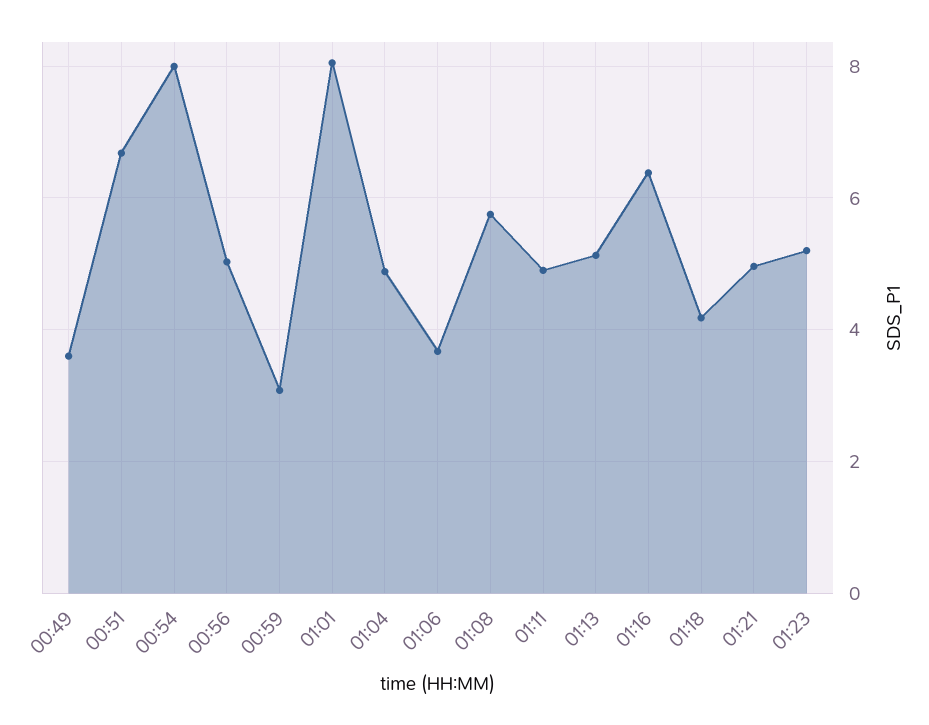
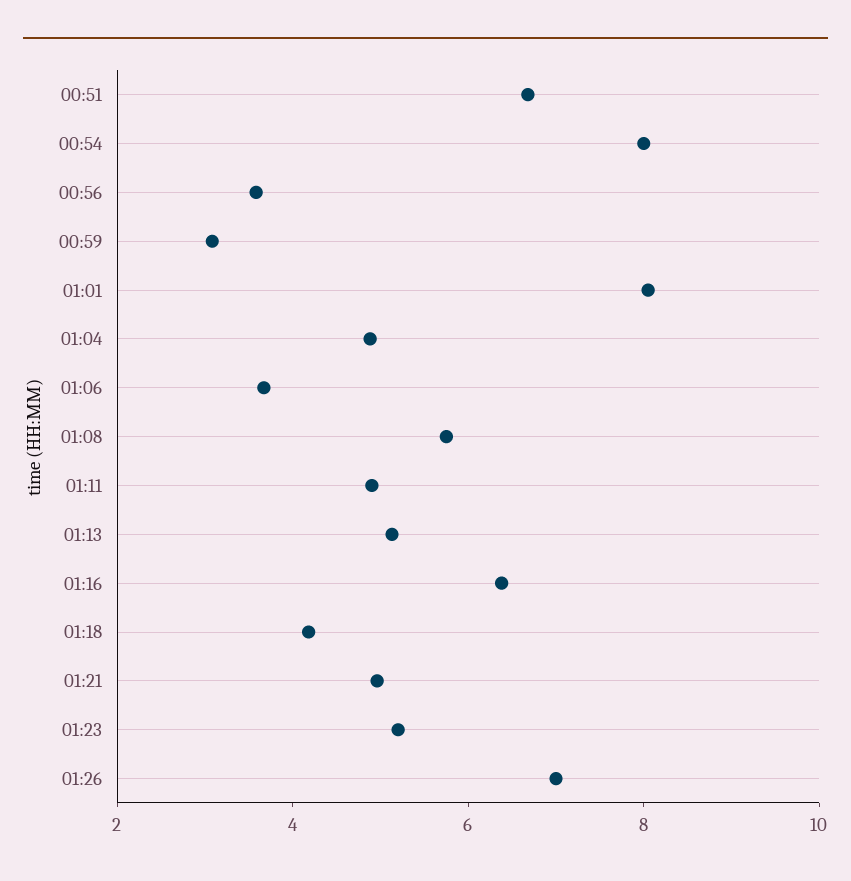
00:49: 3.6 -> none
00:56: 5 -> 3.5
01:26: none -> 7

